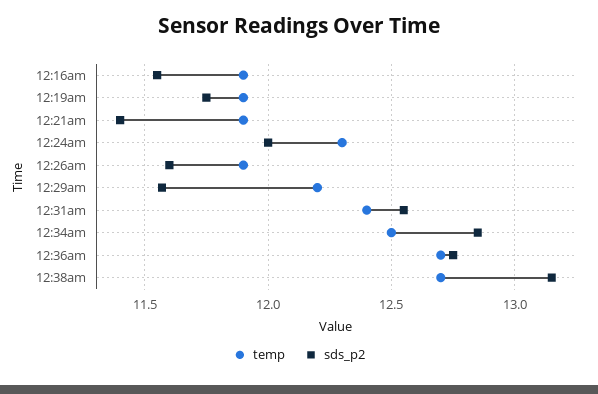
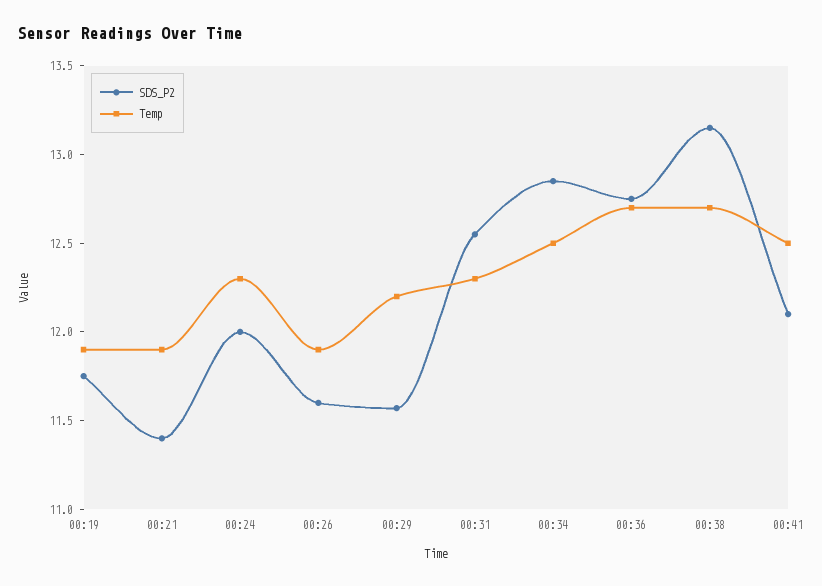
temp, 12:16am: 11.9 -> none
sds_p2, 12:16am: 11.55 -> none
temp, 12:31am: 12.4 -> 12.3
sds_p2, 00:41: none -> 12.1
temp, 00:41: none -> 12.5

